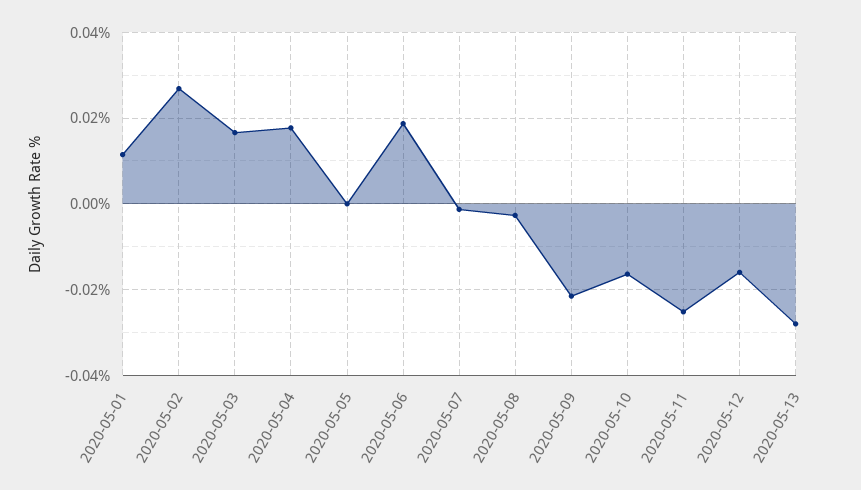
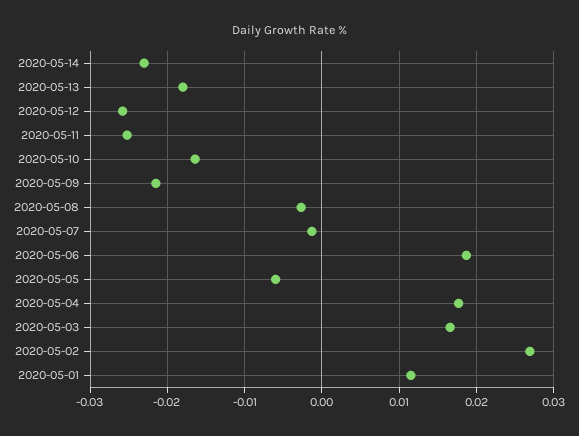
2020-05-05: 0 -> -0.006
2020-05-12: -0.016 -> -0.026
2020-05-13: -0.028 -> -0.018
2020-05-14: none -> -0.023

